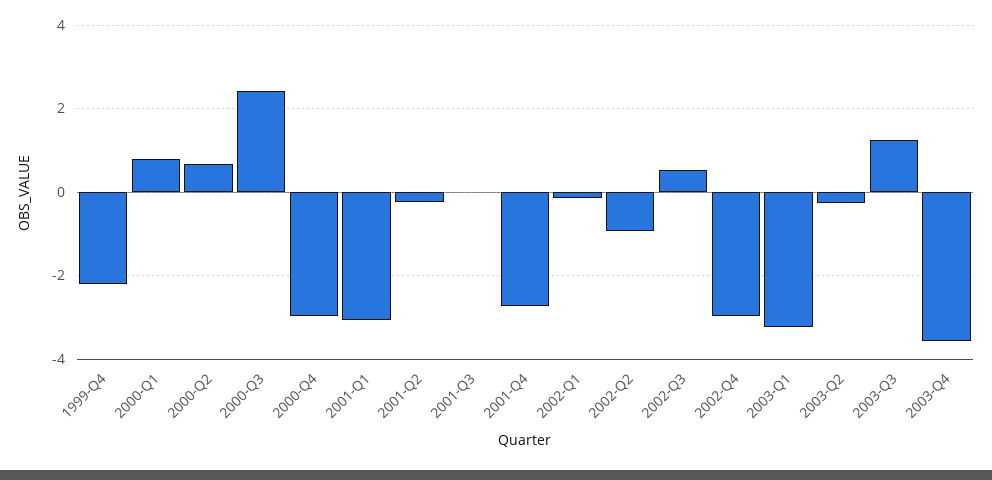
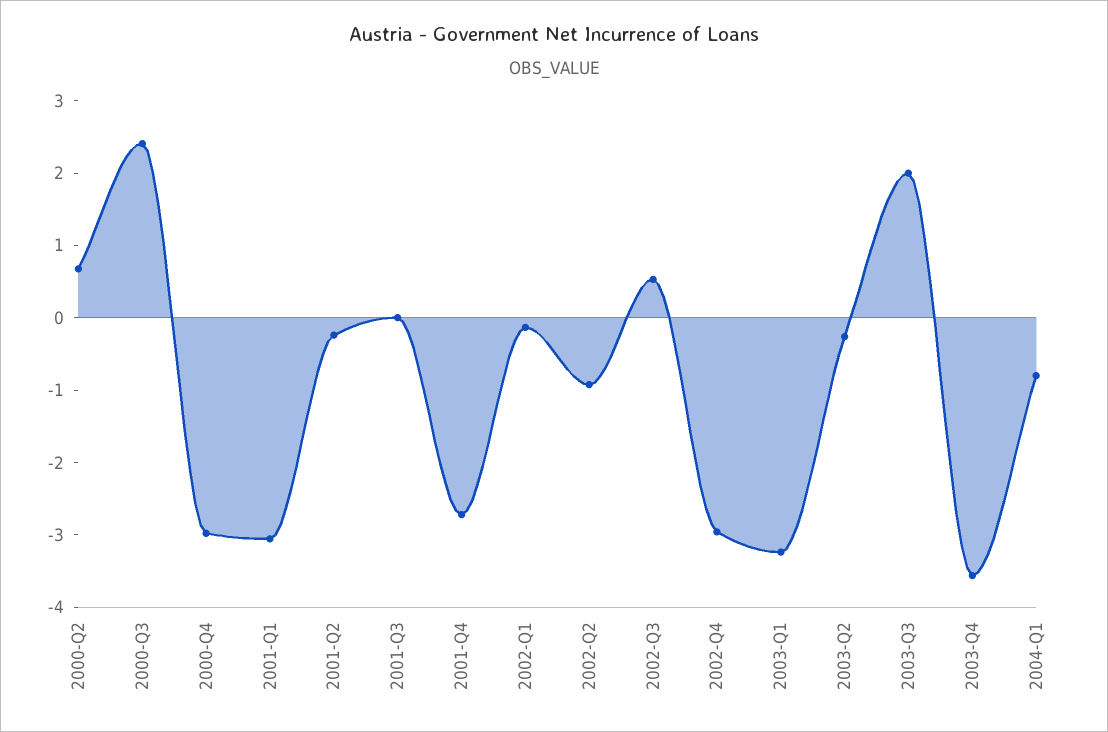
1999-Q4: -2.2 -> none
2000-Q1: 0.8 -> none
2003-Q3: 1.2 -> 2
2004-Q1: none -> -0.8

